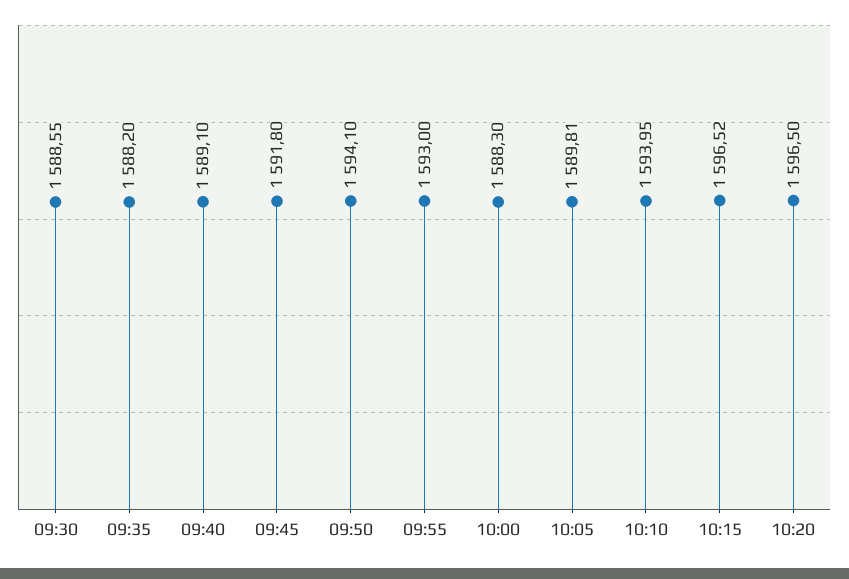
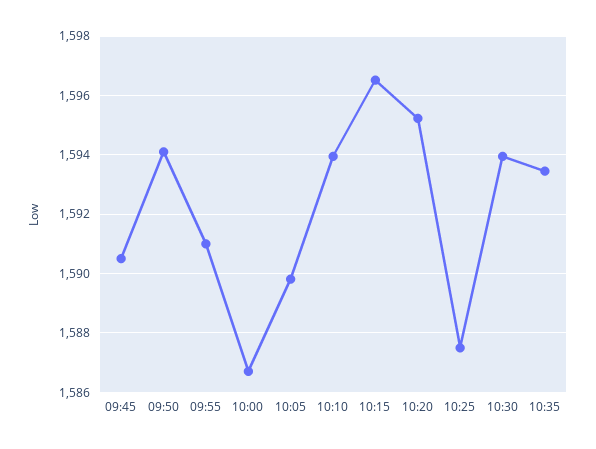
09:30: 1588.55 -> none
09:35: 1588.2 -> none
09:40: 1589.1 -> none
09:45: 1591.8 -> 1590.5
09:55: 1593 -> 1591
10:00: 1588.3 -> 1586.75
10:20: 1596.5 -> 1595.25
10:25: none -> 1587.5
10:30: none -> 1594
10:35: none -> 1593.5

